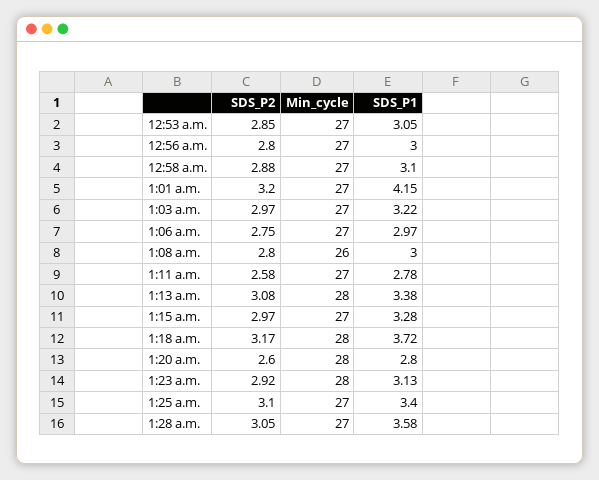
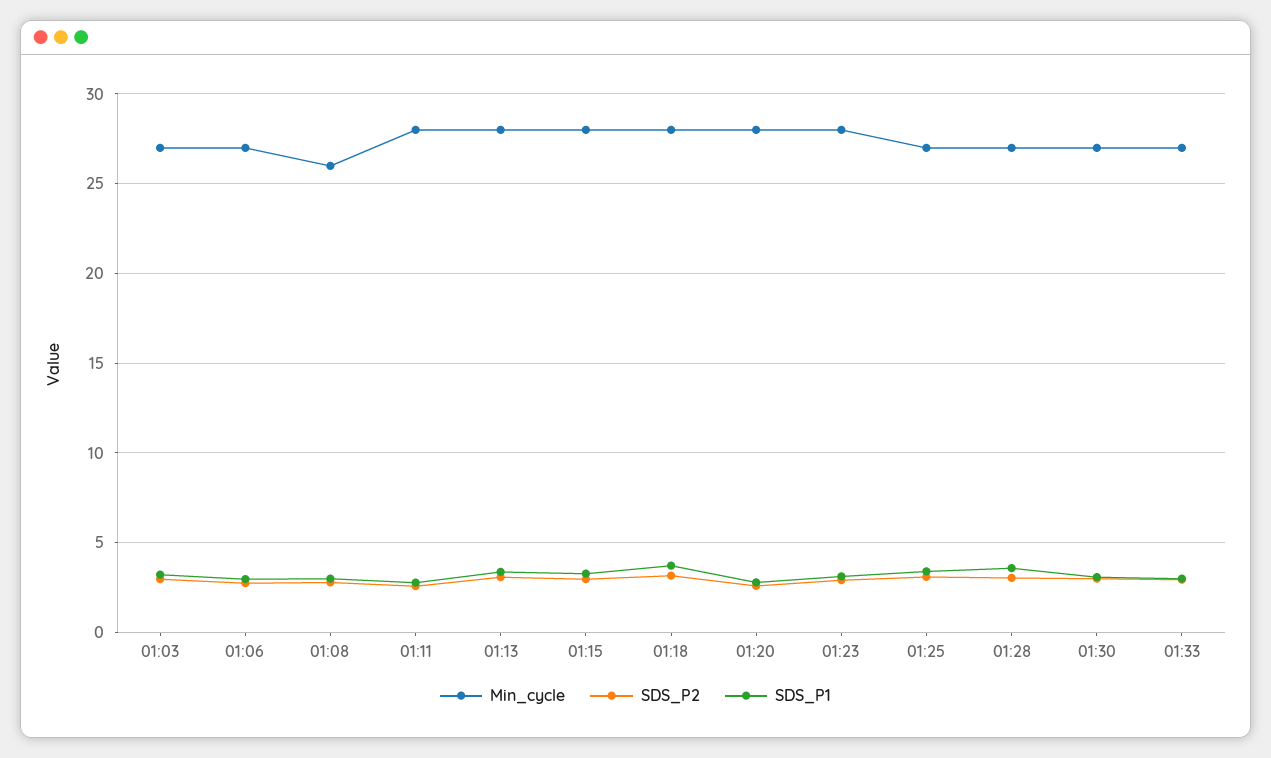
SDS_P2, 12:53 a.m.: 2.85 -> none
Min_cycle, 12:53 a.m.: 27 -> none
SDS_P1, 12:53 a.m.: 3.05 -> none
SDS_P2, 12:56 a.m.: 2.8 -> none
Min_cycle, 12:56 a.m.: 27 -> none
SDS_P1, 12:56 a.m.: 3 -> none
SDS_P2, 12:58 a.m.: 2.88 -> none
Min_cycle, 12:58 a.m.: 27 -> none
SDS_P1, 12:58 a.m.: 3.1 -> none
SDS_P2, 1:01 a.m.: 3.2 -> none
Min_cycle, 1:01 a.m.: 27 -> none
SDS_P1, 1:01 a.m.: 4.15 -> none
Min_cycle, 1:11 a.m.: 27 -> 28
Min_cycle, 1:15 a.m.: 27 -> 28
Min_cycle, 01:30: none -> 27
SDS_P2, 01:30: none -> 3
SDS_P1, 01:30: none -> 3
Min_cycle, 01:33: none -> 27
SDS_P2, 01:33: none -> 3
SDS_P1, 01:33: none -> 3

